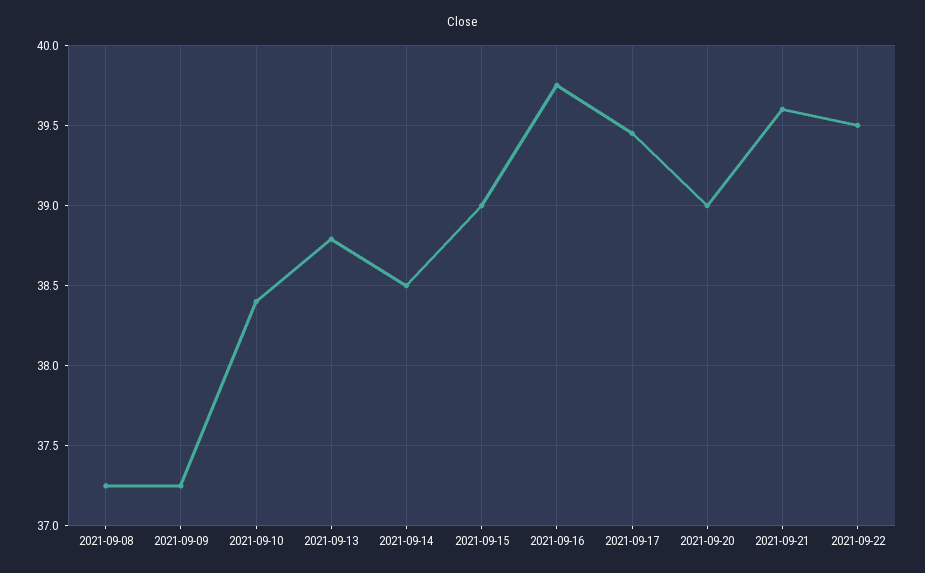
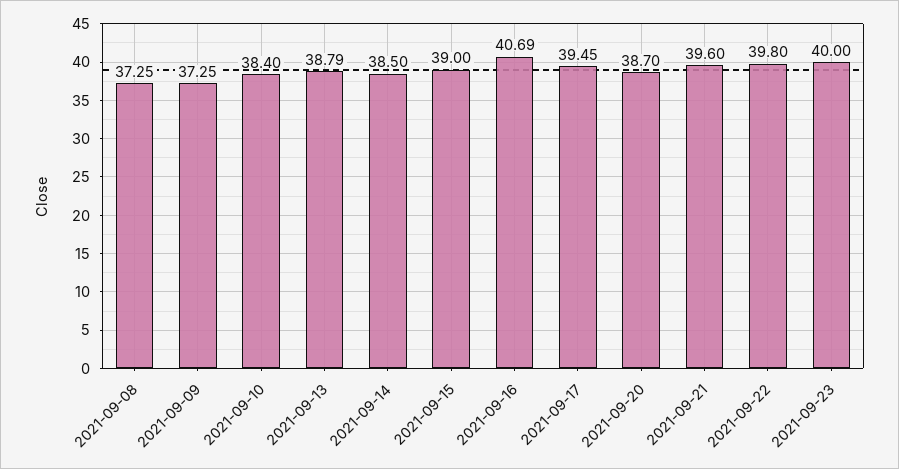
2021-09-16: 39.75 -> 40.69
2021-09-20: 39 -> 38.7
2021-09-22: 39.5 -> 39.8
2021-09-23: none -> 40

